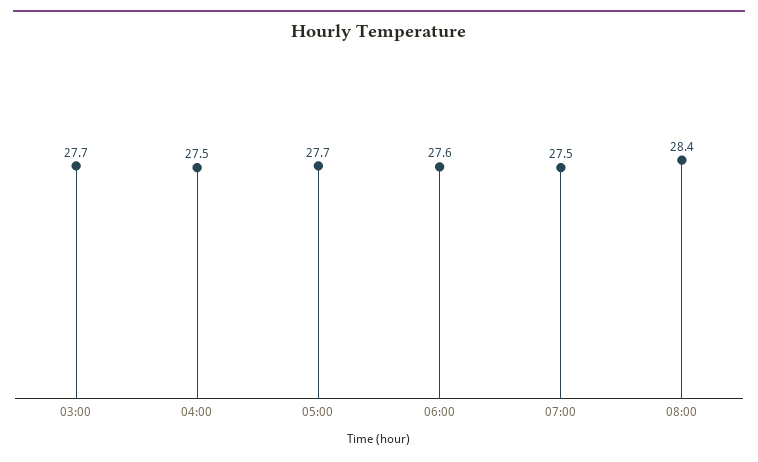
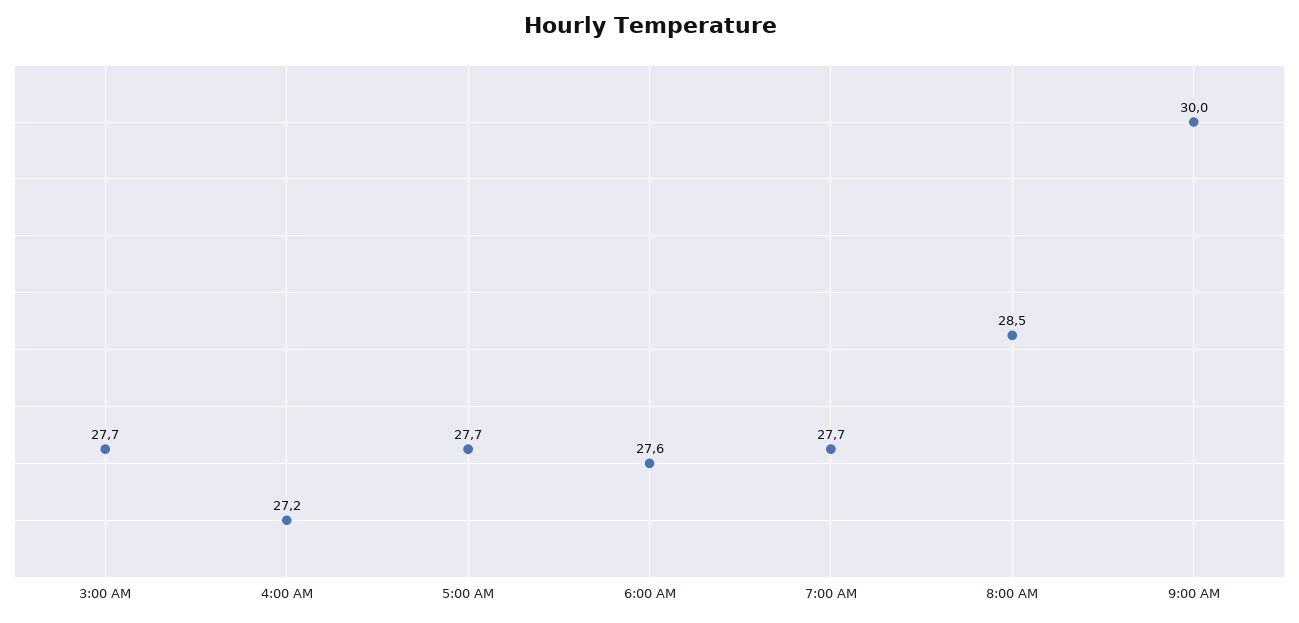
04:00: 27.5 -> 27.2
07:00: 27.5 -> 27.7
08:00: 28.4 -> 28.5
9:00 AM: none -> 30

